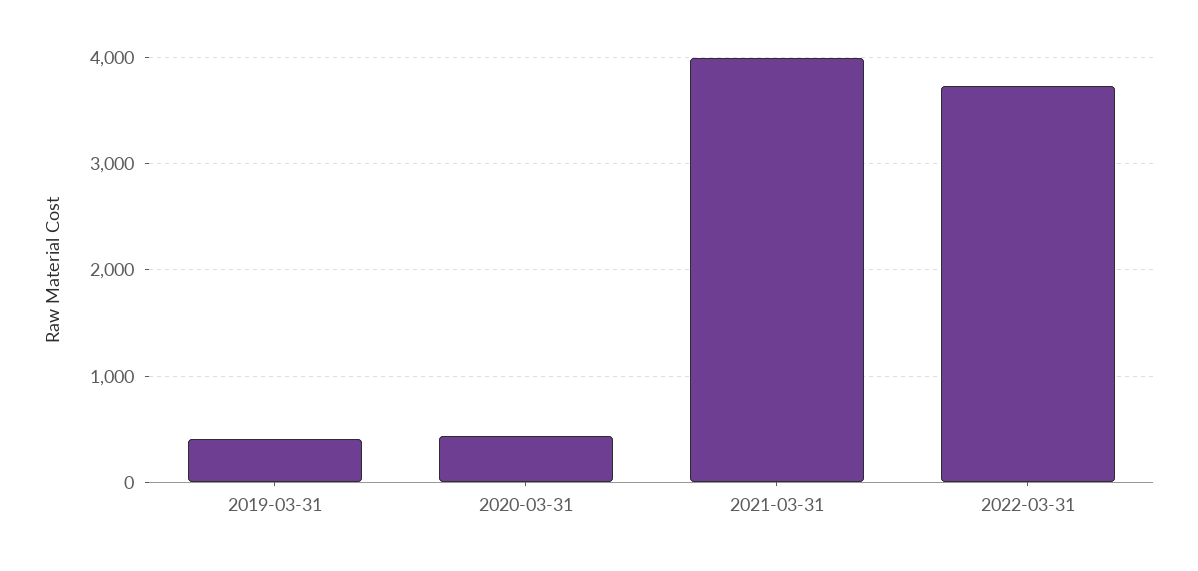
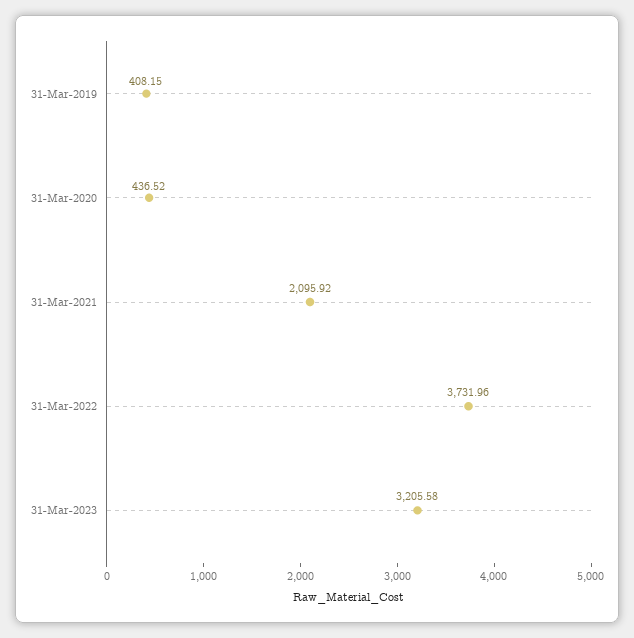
2021-03-31: 4000 -> 2095.92
31-Mar-2023: none -> 3205.58

